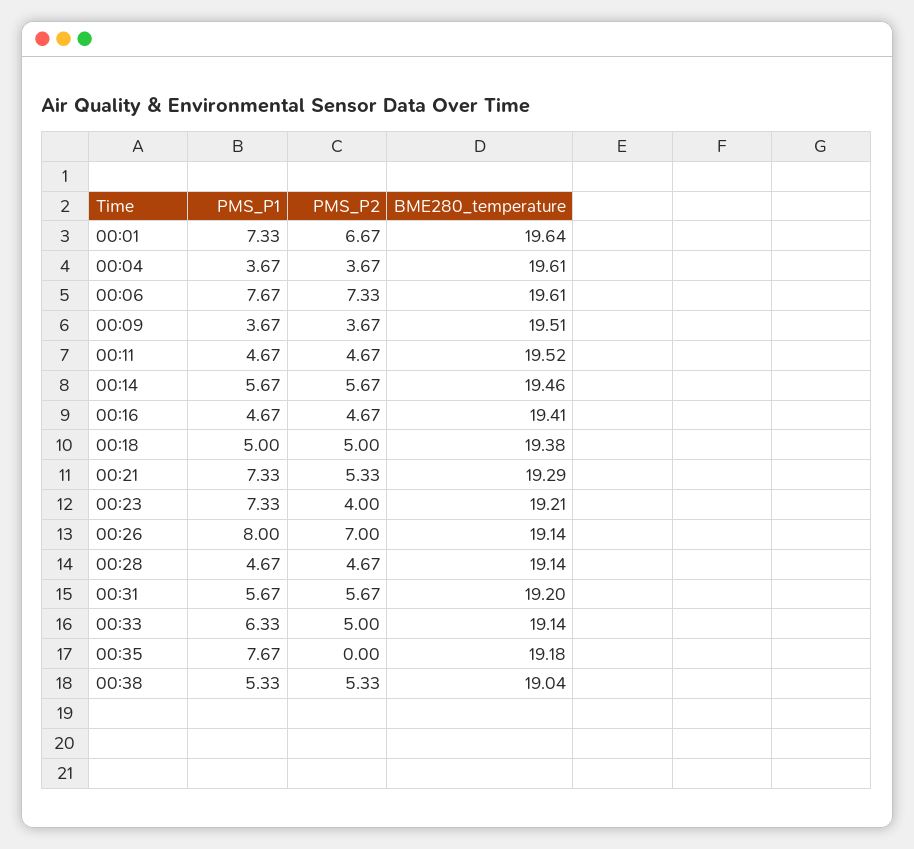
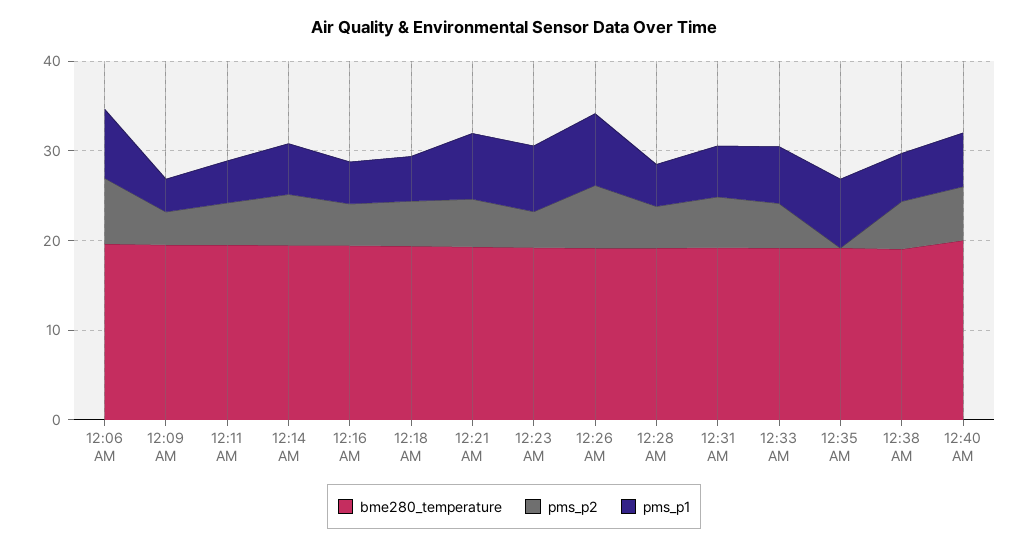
PMS_P1, 00:01: 7.33 -> none
PMS_P2, 00:01: 6.67 -> none
BME280_temperature, 00:01: 19.64 -> none
PMS_P1, 00:04: 3.67 -> none
PMS_P2, 00:04: 3.67 -> none
BME280_temperature, 00:04: 19.61 -> none
BME280_temperature, 12:40 AM: none -> 20
PMS_P2, 12:40 AM: none -> 6
PMS_P1, 12:40 AM: none -> 6

